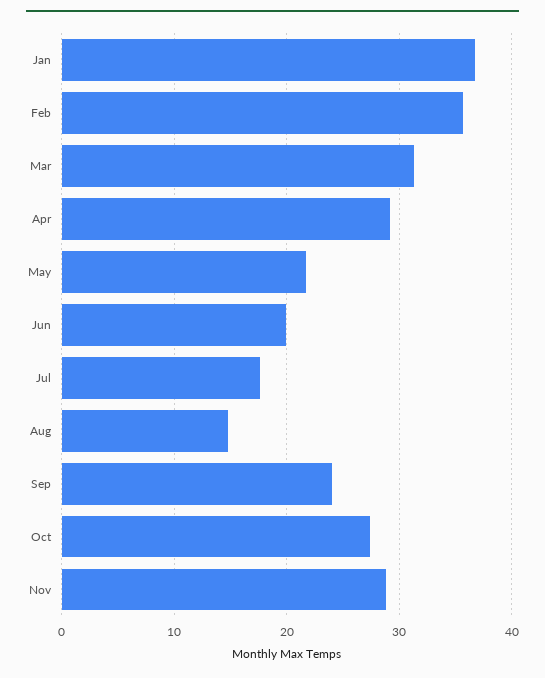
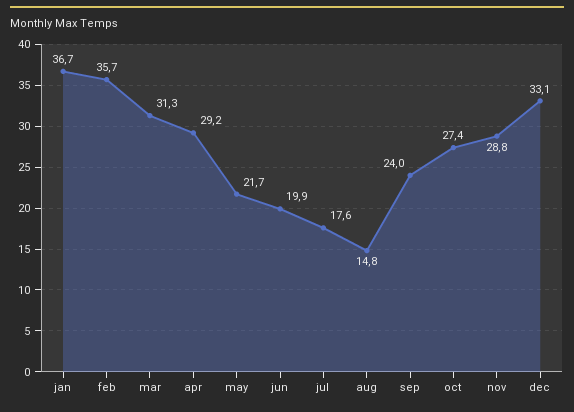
dec: none -> 33.1

